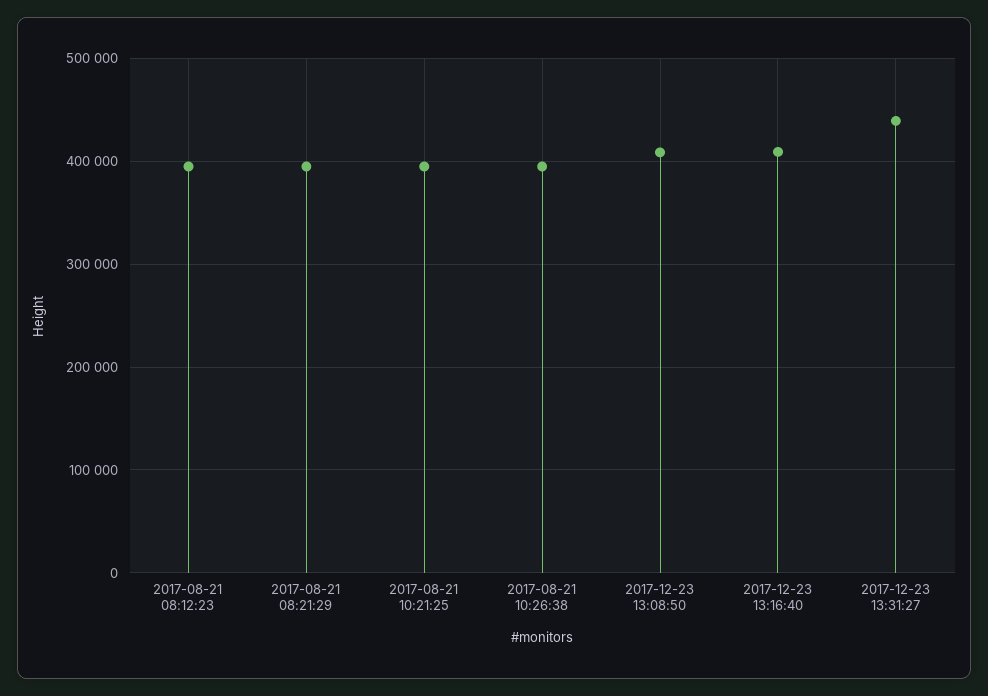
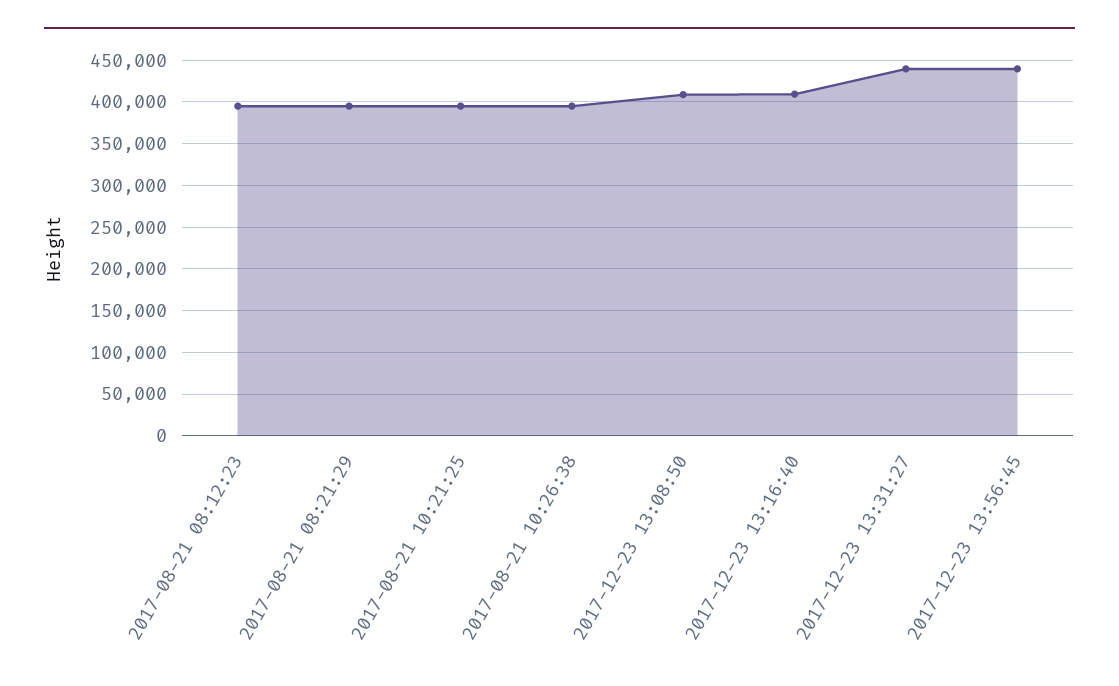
2017-12-23 13:56:45: none -> 440000

